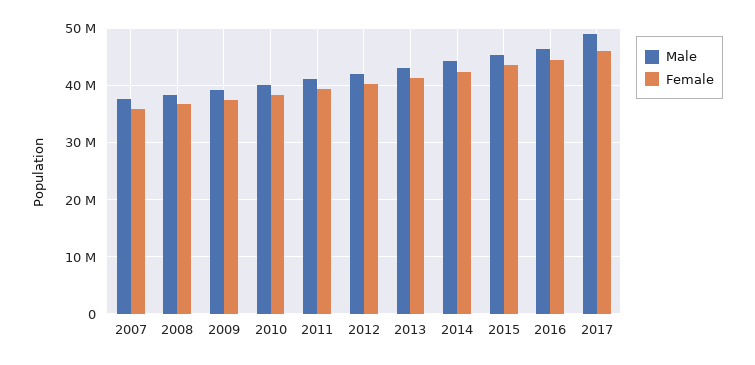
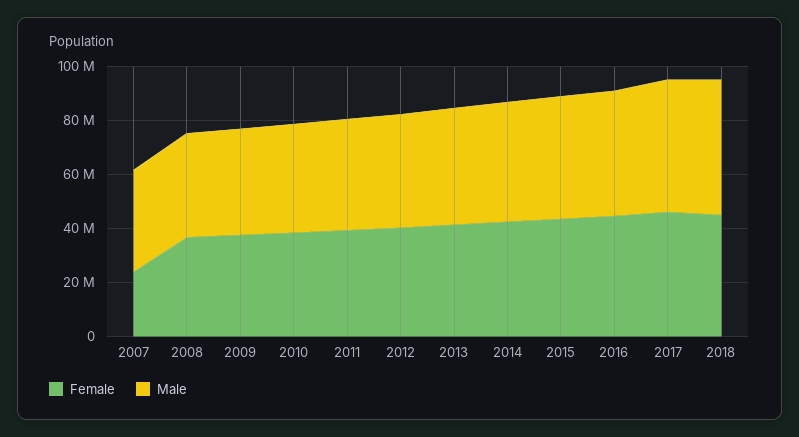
Female, 2007: 36000000 -> 25000000
Female, 2018: none -> 45000000
Male, 2018: none -> 50000000

